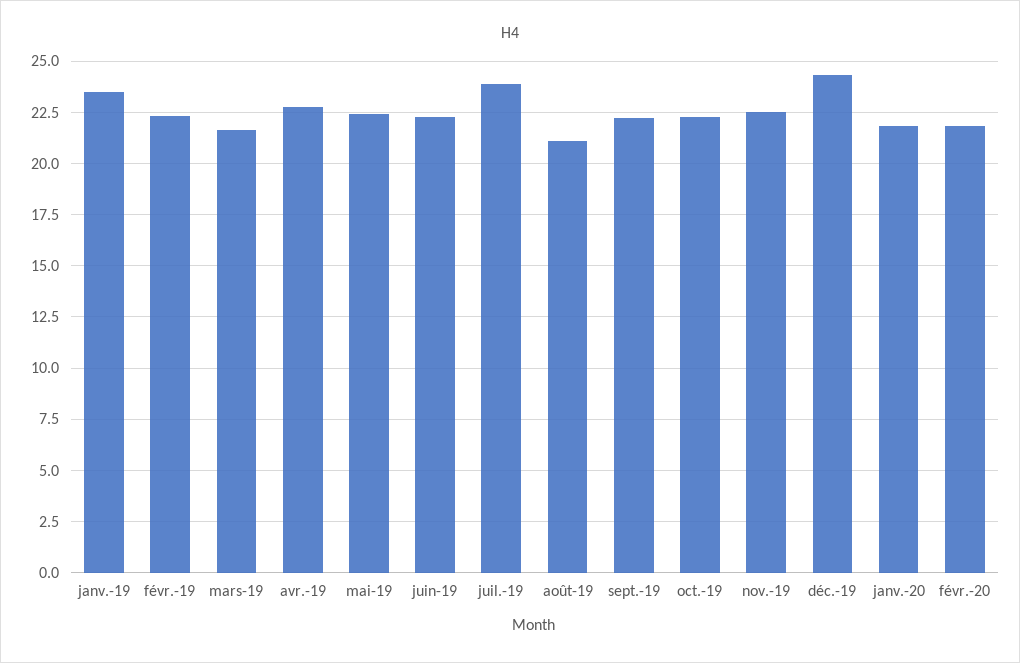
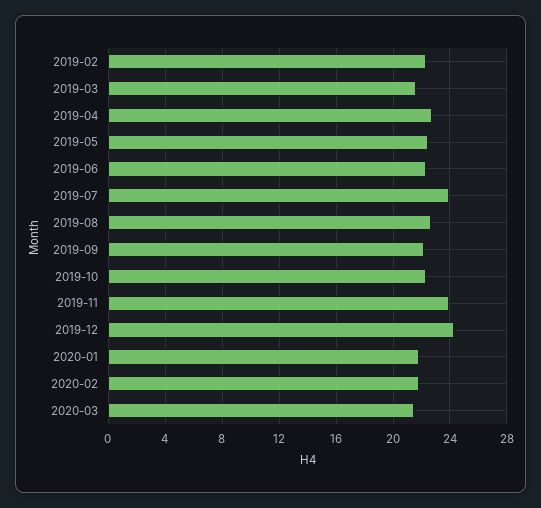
janv.-19: 23.5 -> none
août-19: 21 -> 22.5
nov.-19: 22.5 -> 24
2020-03: none -> 21.5

